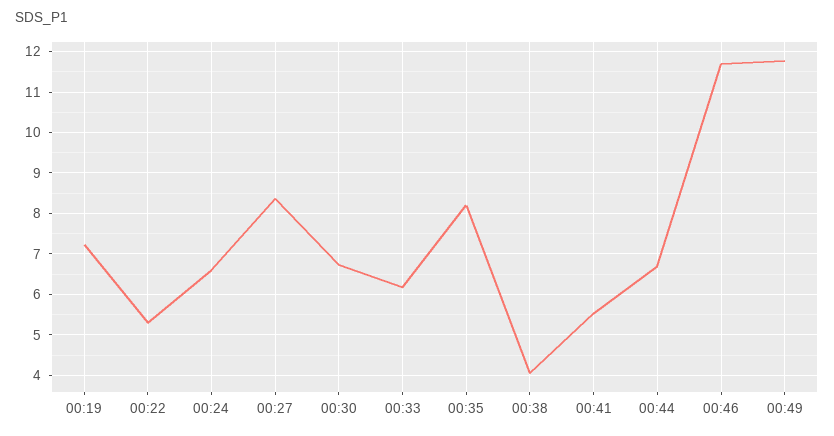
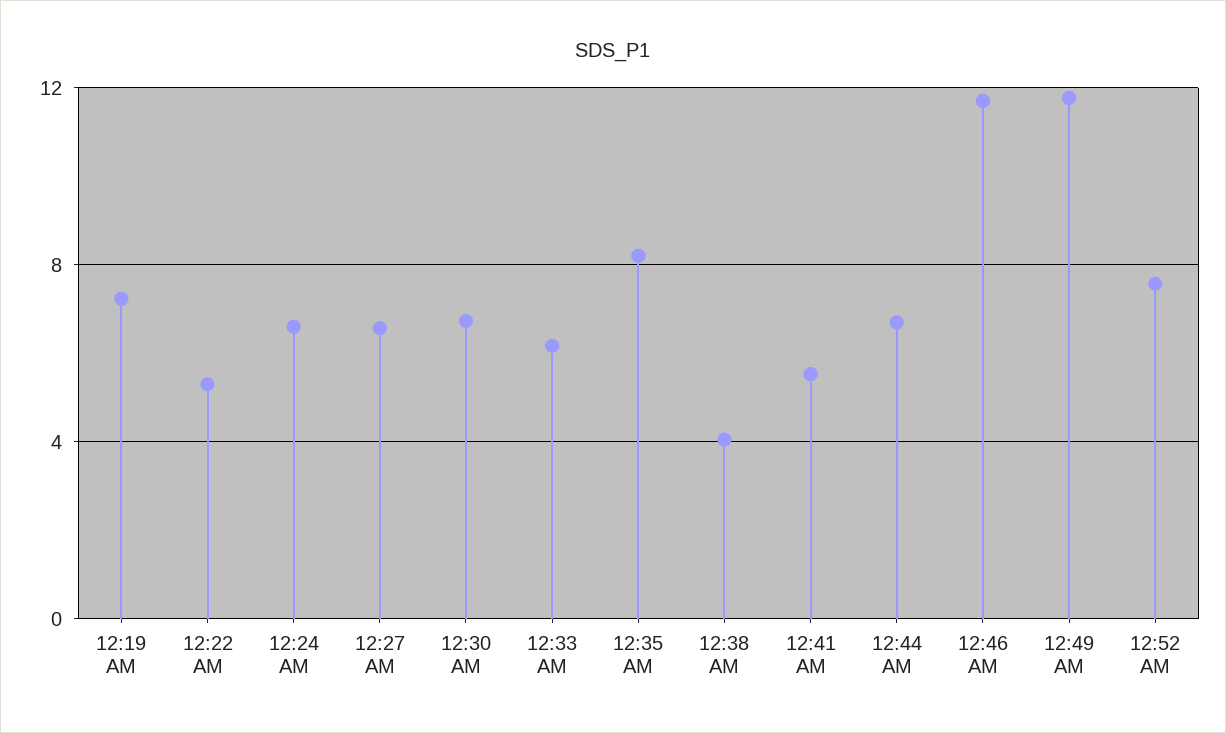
00:27: 8.4 -> 6.5
12:52 AM: none -> 7.5

